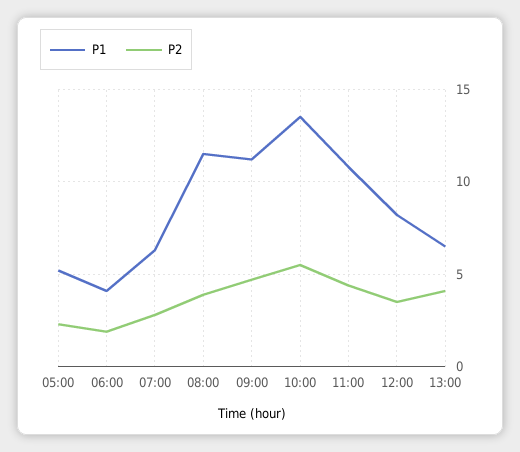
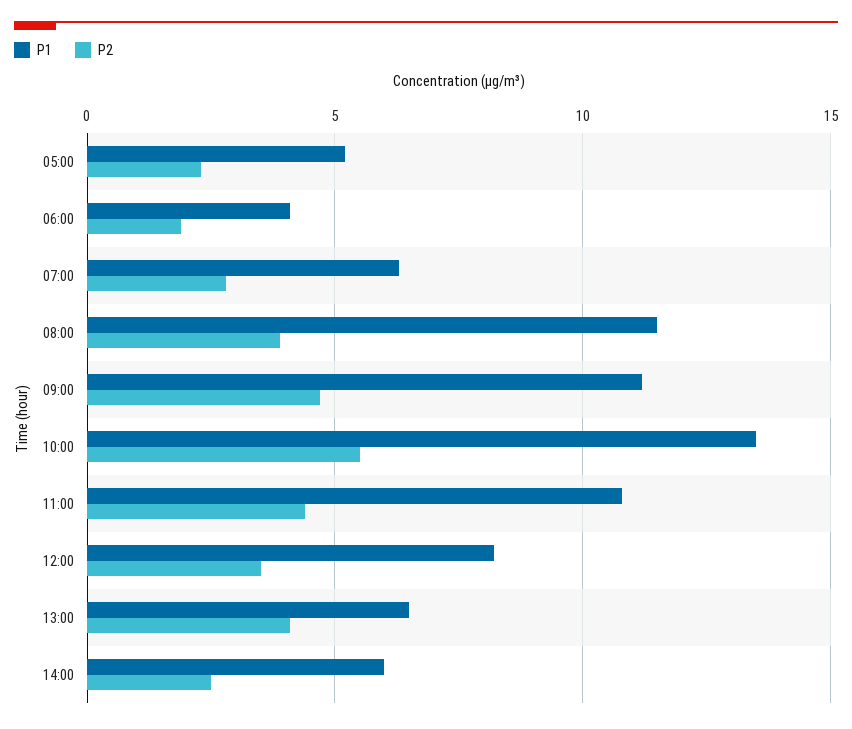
P1, 14:00: none -> 6
P2, 14:00: none -> 2.5

